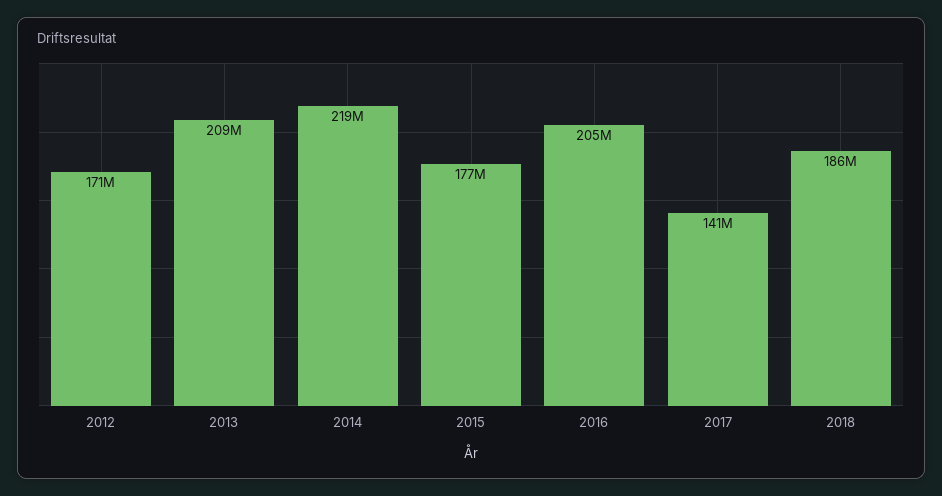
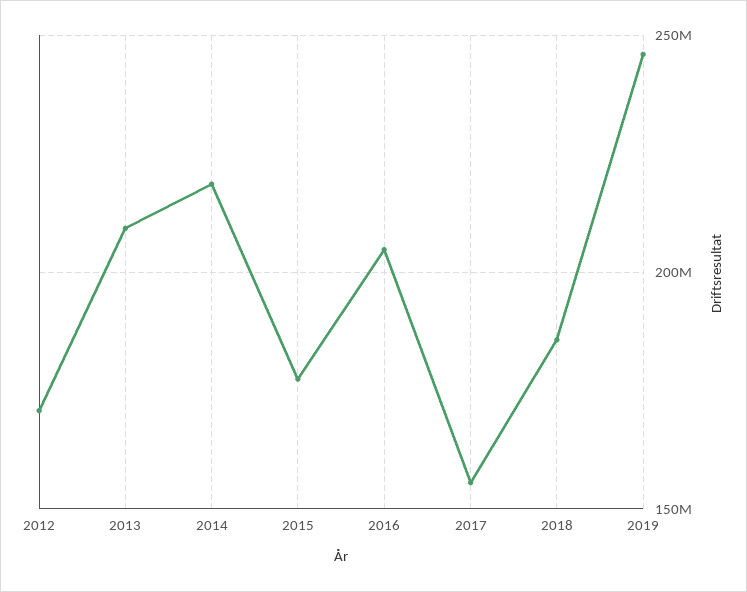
2017: 141000000 -> 155000000
2019: none -> 245000000

